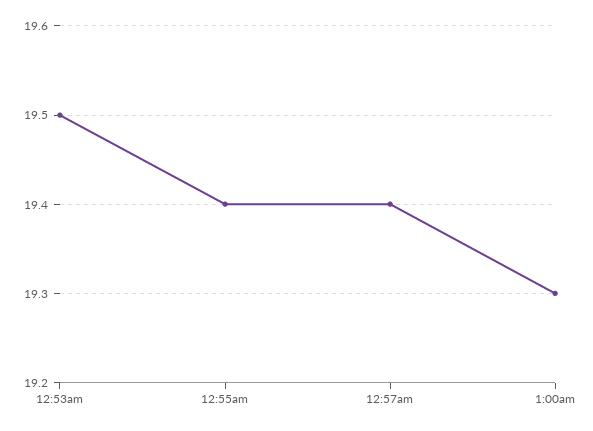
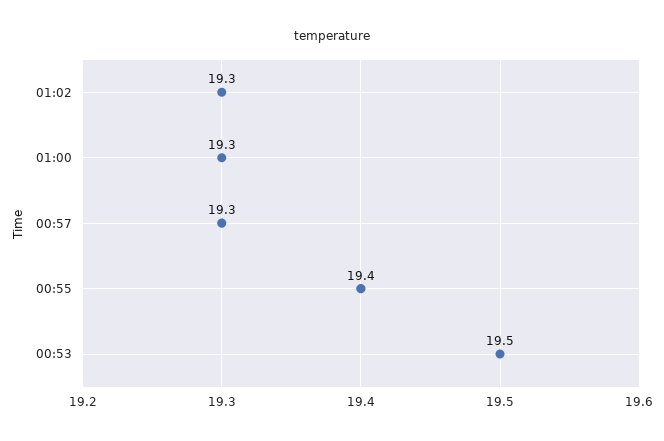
12:57am: 19.4 -> 19.3
01:02: none -> 19.3

